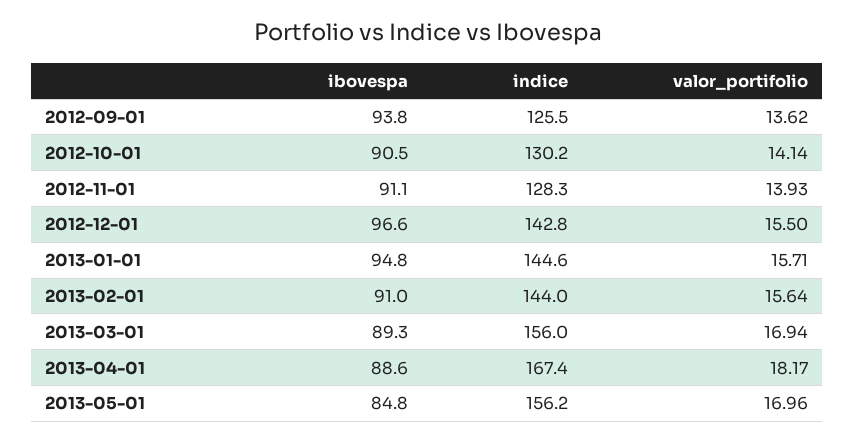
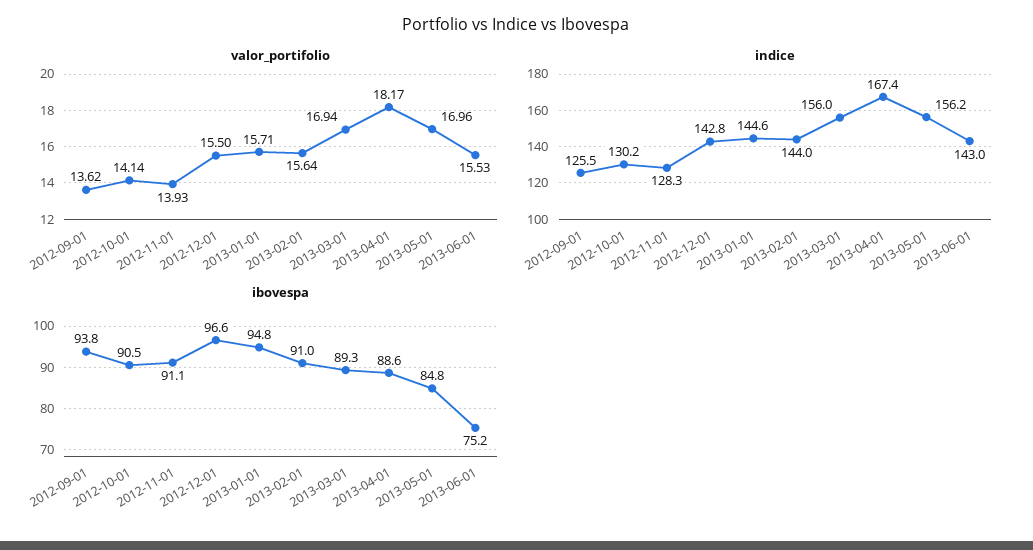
valor_portifolio, 2013-06-01: none -> 15.53
indice, 2013-06-01: none -> 143
ibovespa, 2013-06-01: none -> 75.2

